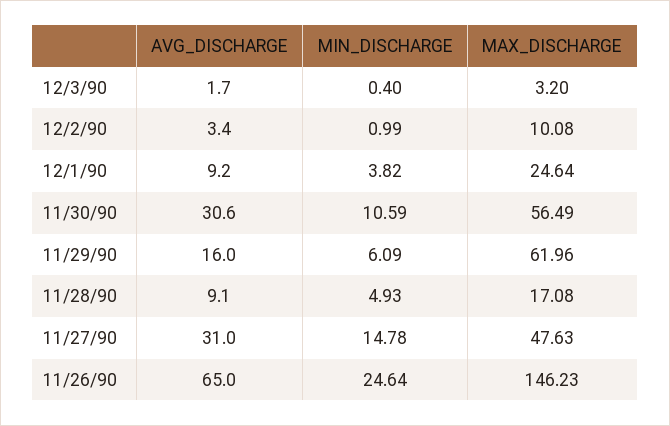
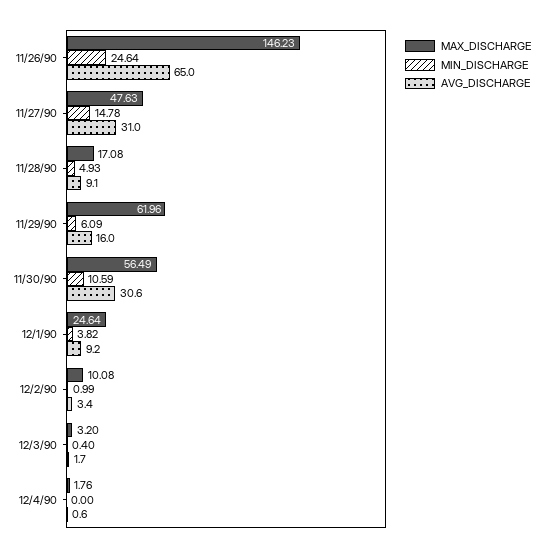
MAX_DISCHARGE, 12/4/90: none -> 1.76
MIN_DISCHARGE, 12/4/90: none -> 0
AVG_DISCHARGE, 12/4/90: none -> 0.6

